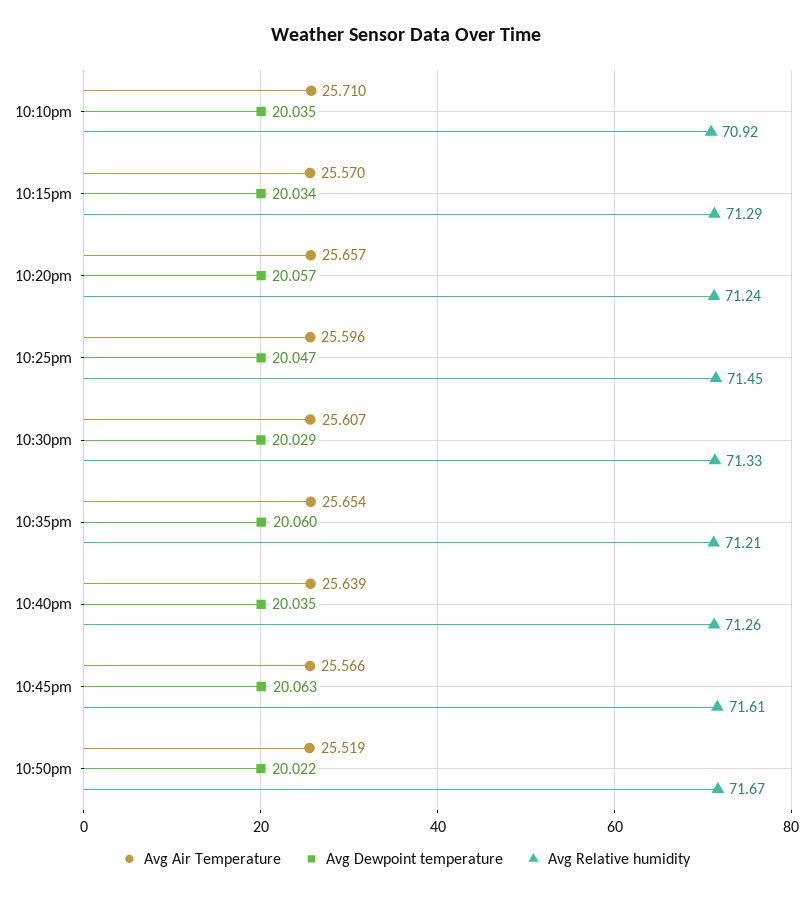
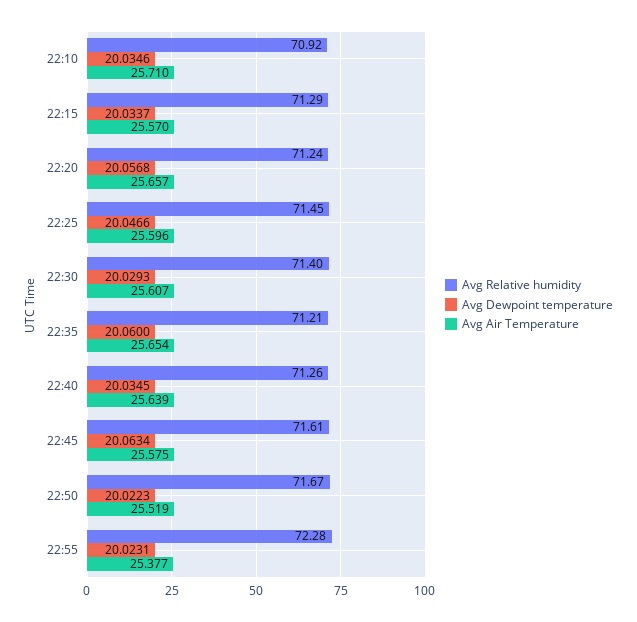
Avg Relative humidity, 10:30pm: 71.33 -> 71.4
Avg Air Temperature, 10:45pm: 25.566 -> 25.575
Avg Relative humidity, 22:55: none -> 72.28
Avg Dewpoint temperature, 22:55: none -> 20.0231
Avg Air Temperature, 22:55: none -> 25.377

